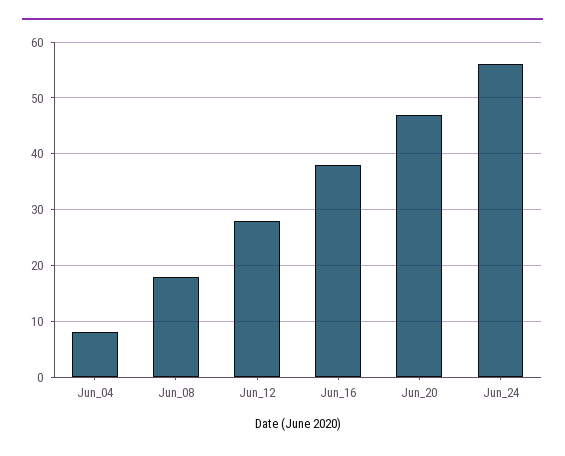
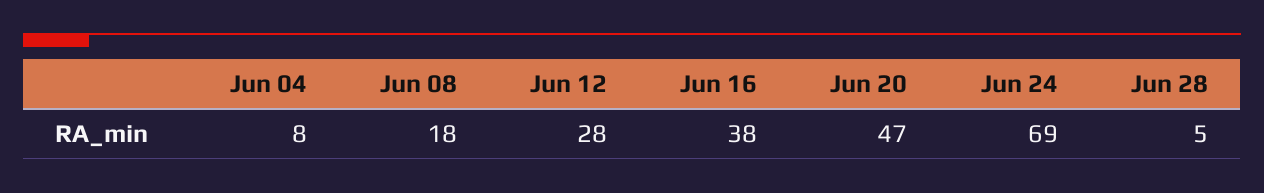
Jun_24: 55 -> 69
Jun 28: none -> 5

